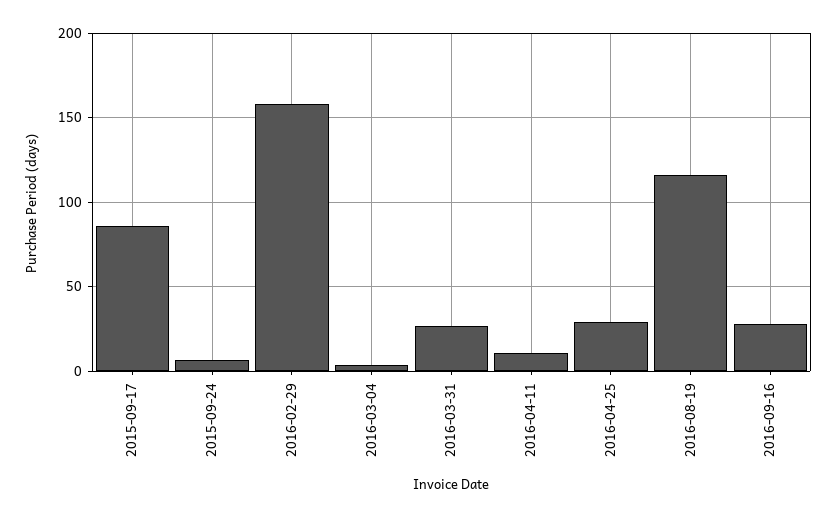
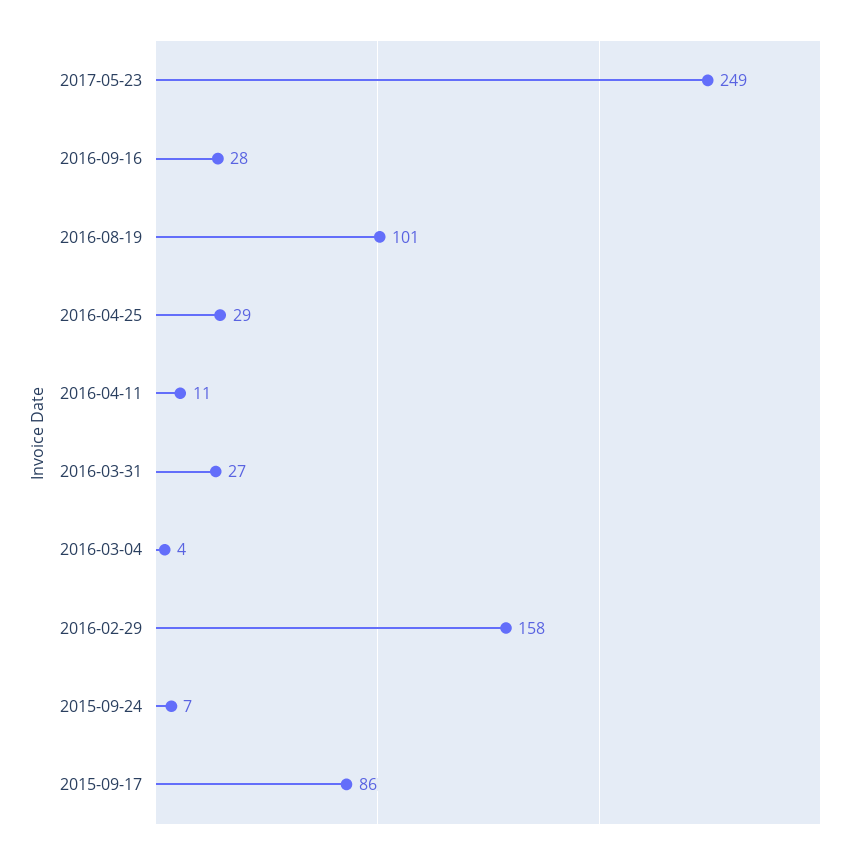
2016-08-19: 115 -> 101
2017-05-23: none -> 249

